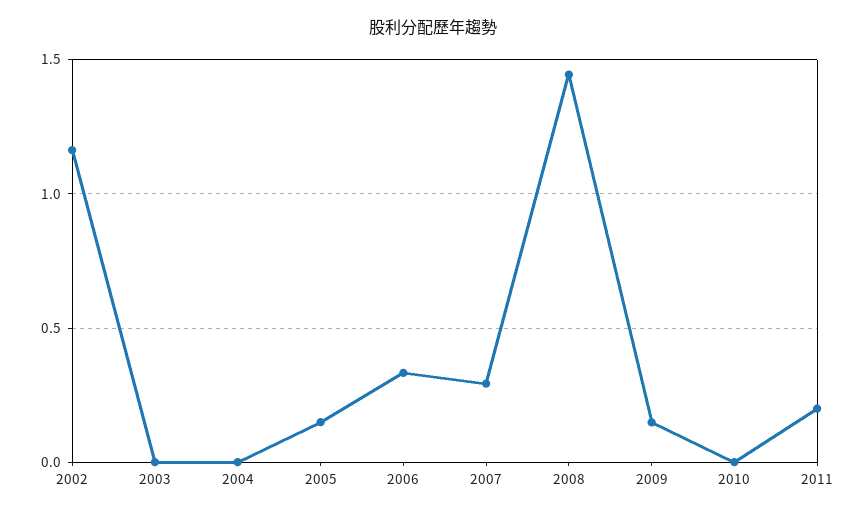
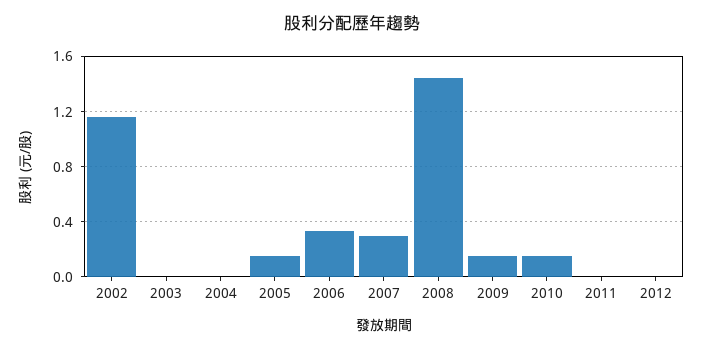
2010: 0 -> 0.15
2011: 0.2 -> 0
2012: none -> 0

